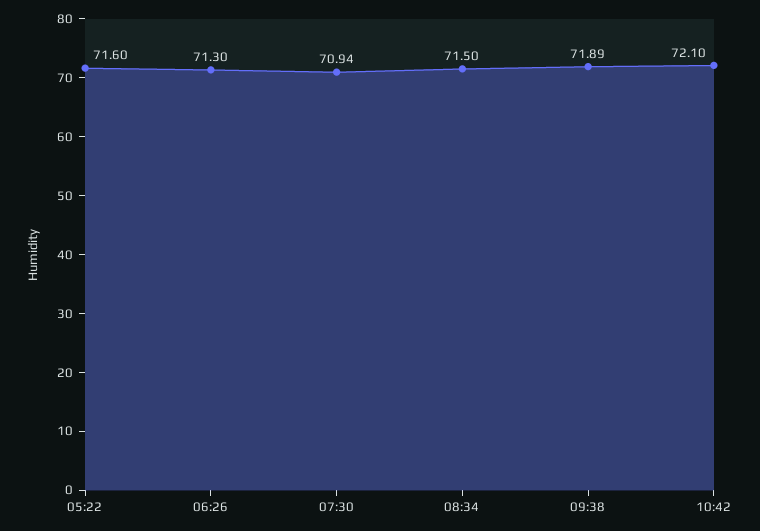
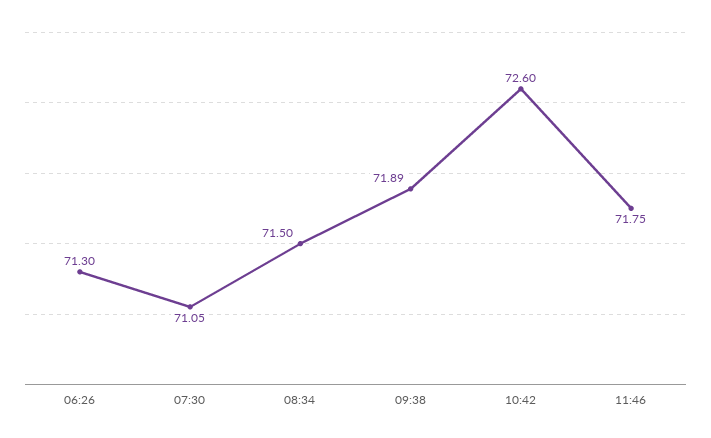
05:22: 71.6 -> none
07:30: 70.94 -> 71.05
10:42: 72.1 -> 72.6
11:46: none -> 71.75

